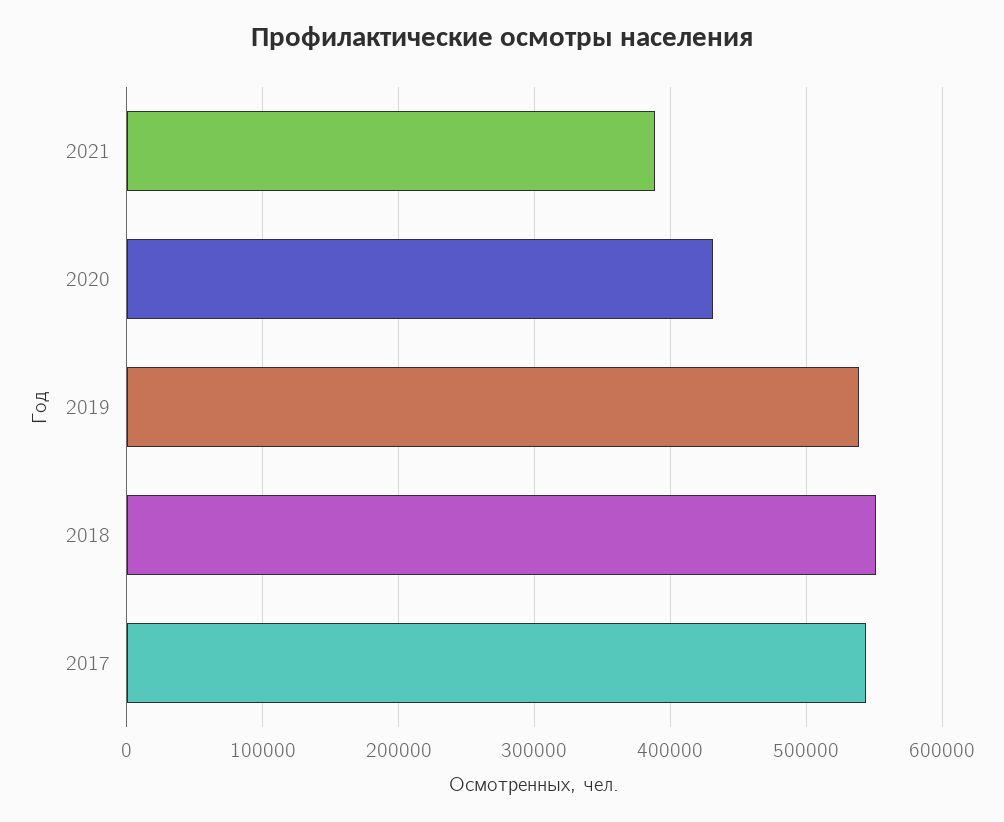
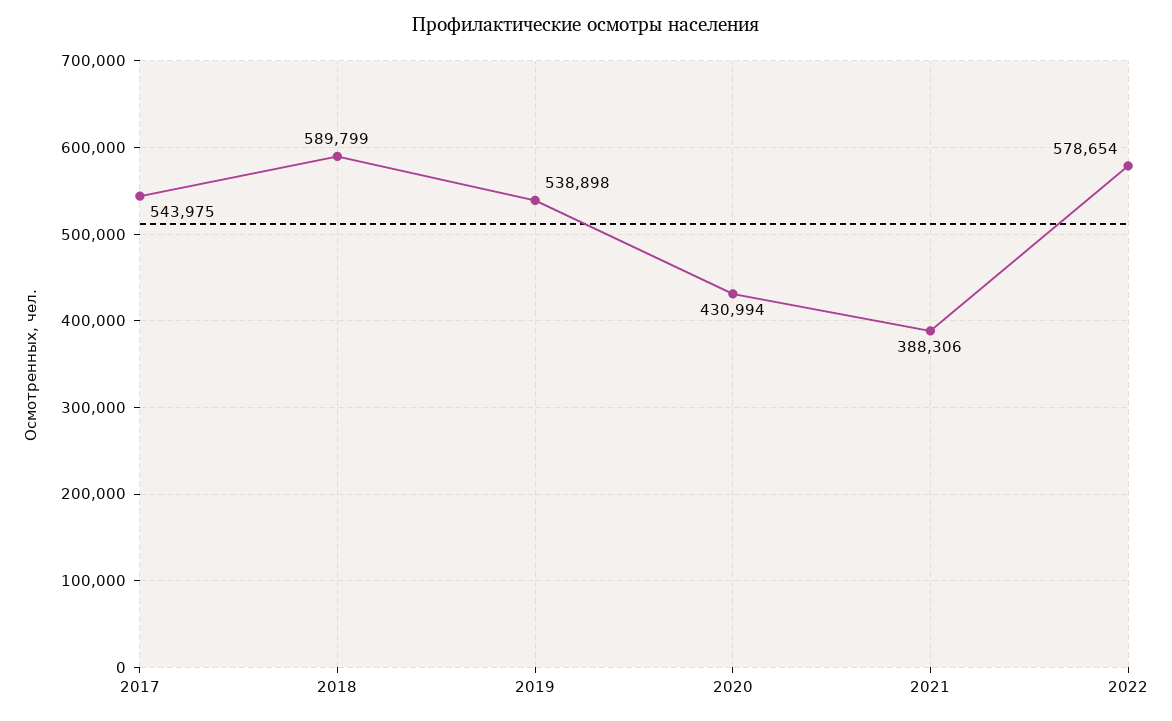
2018: 550000 -> 589799
2022: none -> 578654

